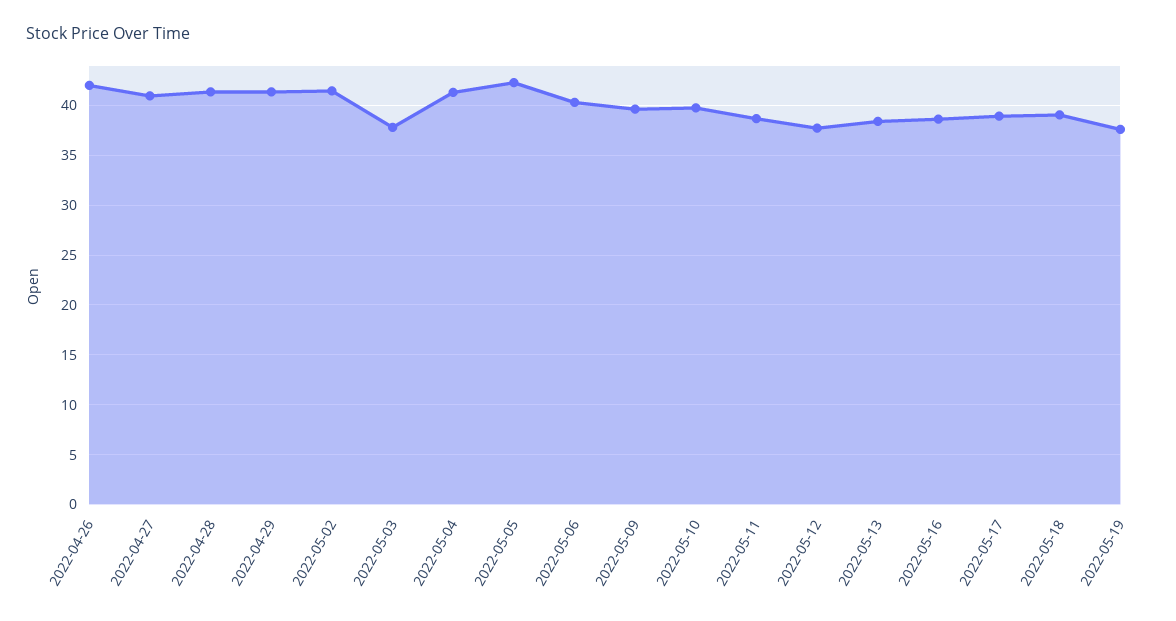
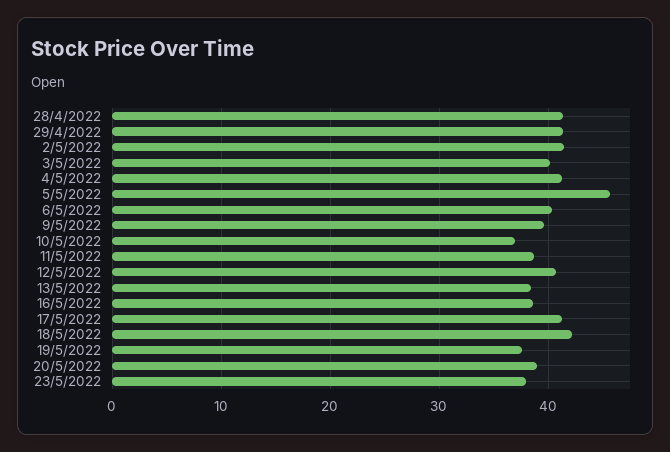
2022-04-26: 42 -> none
2022-04-27: 41 -> none
2022-05-03: 38 -> 40
2022-05-05: 42 -> 46
2022-05-10: 40 -> 37
2022-05-12: 38 -> 41
2022-05-17: 39 -> 41
2022-05-18: 39 -> 42
20/5/2022: none -> 39
23/5/2022: none -> 38

